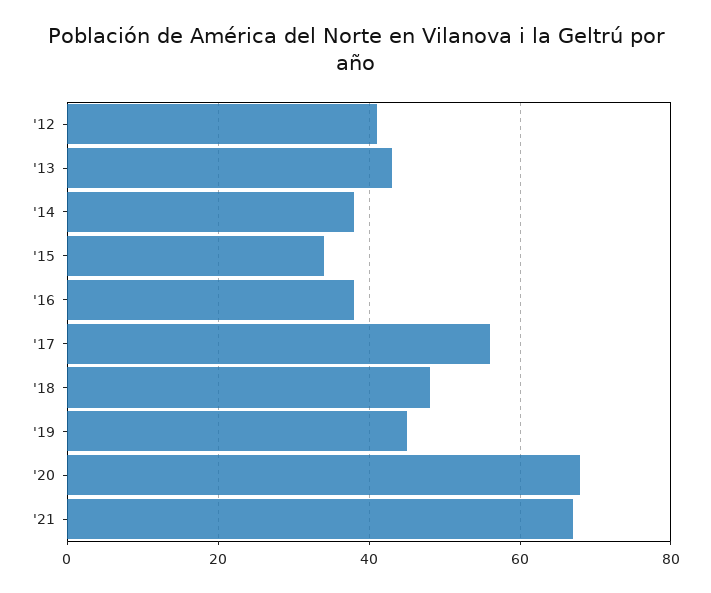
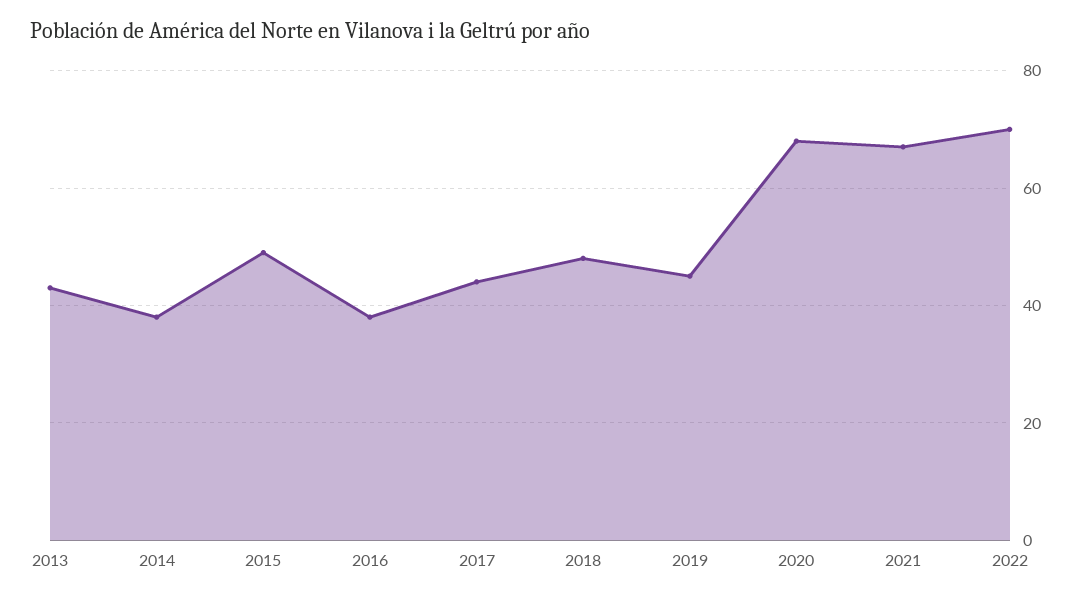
'12: 40 -> none
'15: 35 -> 50
'17: 55 -> 45
2022: none -> 70

